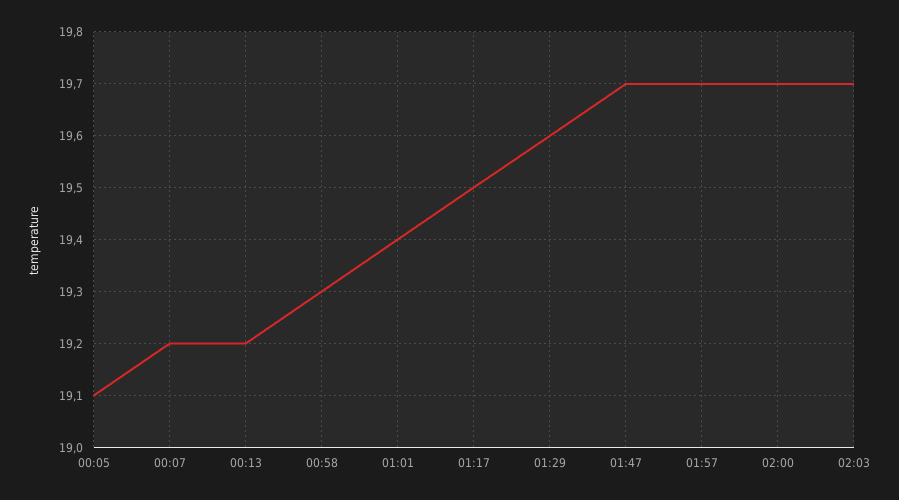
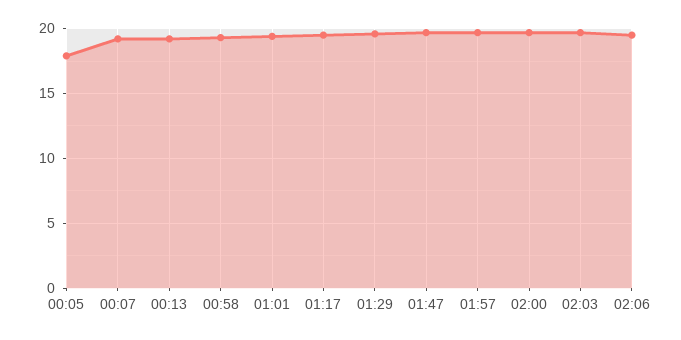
00:05: 19.1 -> 18
02:06: none -> 19.5

